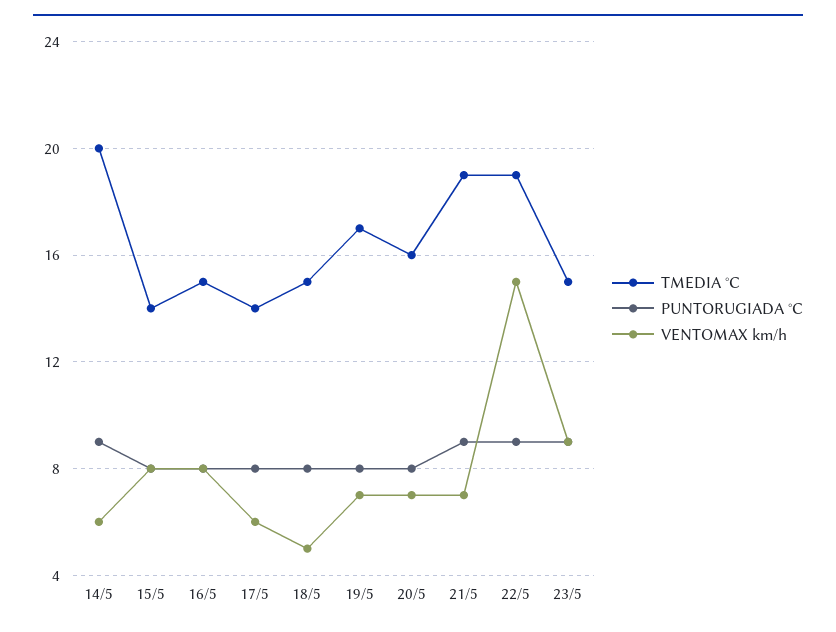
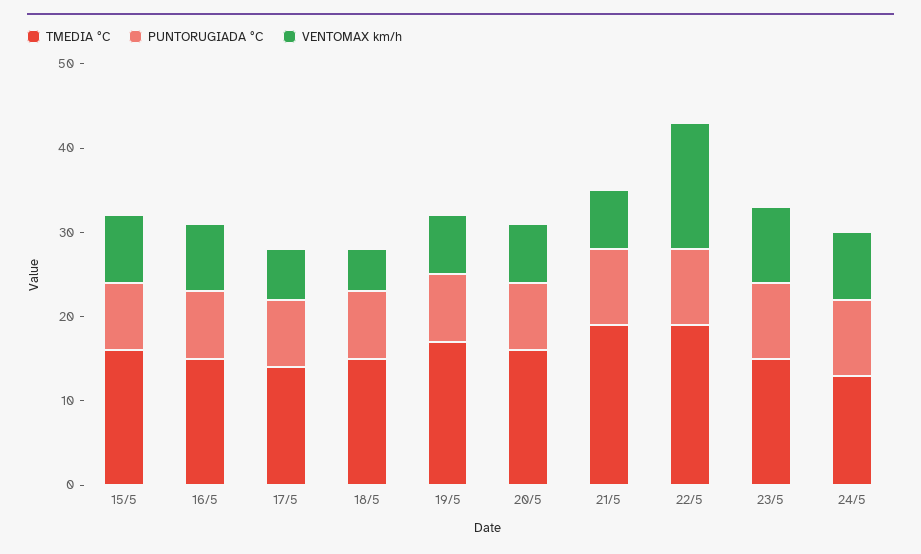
TMEDIA °C, 14/5: 20 -> none
PUNTORUGIADA °C, 14/5: 9 -> none
VENTOMAX km/h, 14/5: 6 -> none
TMEDIA °C, 15/5: 14 -> 16
TMEDIA °C, 24/5: none -> 13
PUNTORUGIADA °C, 24/5: none -> 9
VENTOMAX km/h, 24/5: none -> 8

